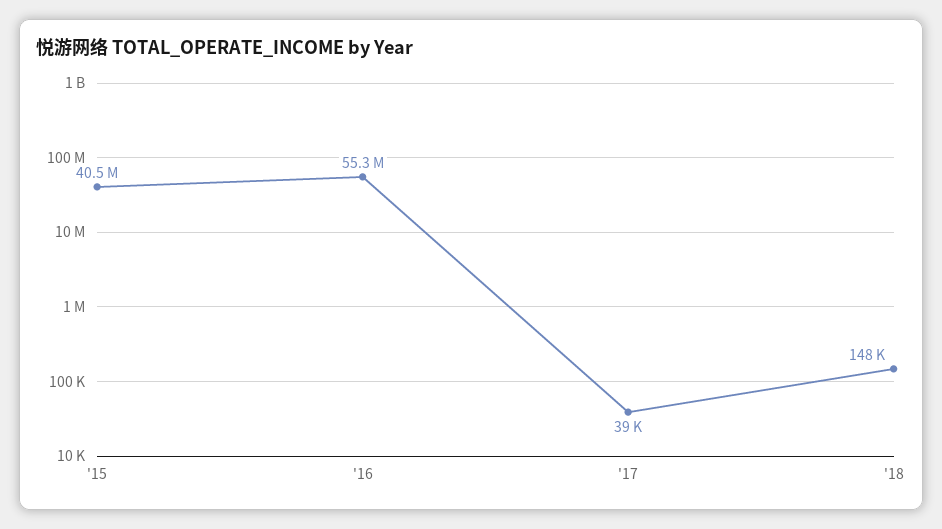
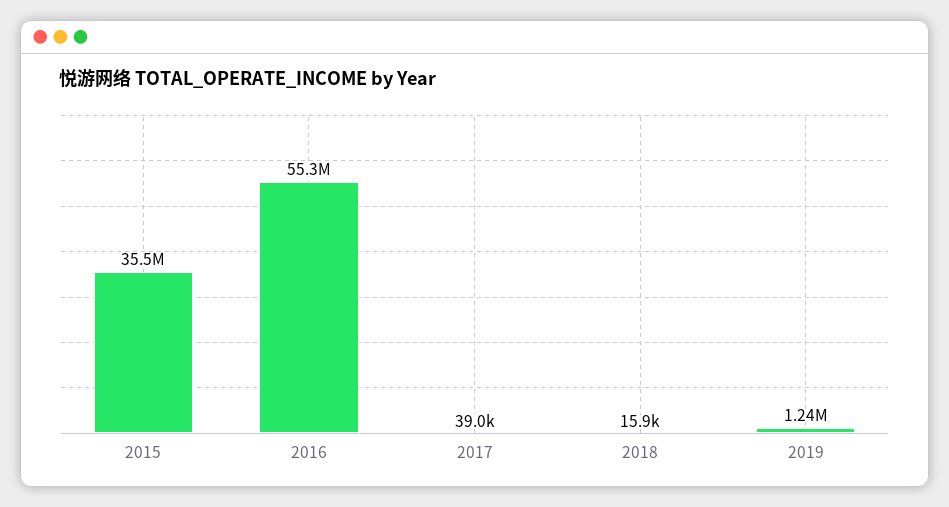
'15: 40500000 -> 35500000
'18: 148000 -> 15900
2019: none -> 1240000

